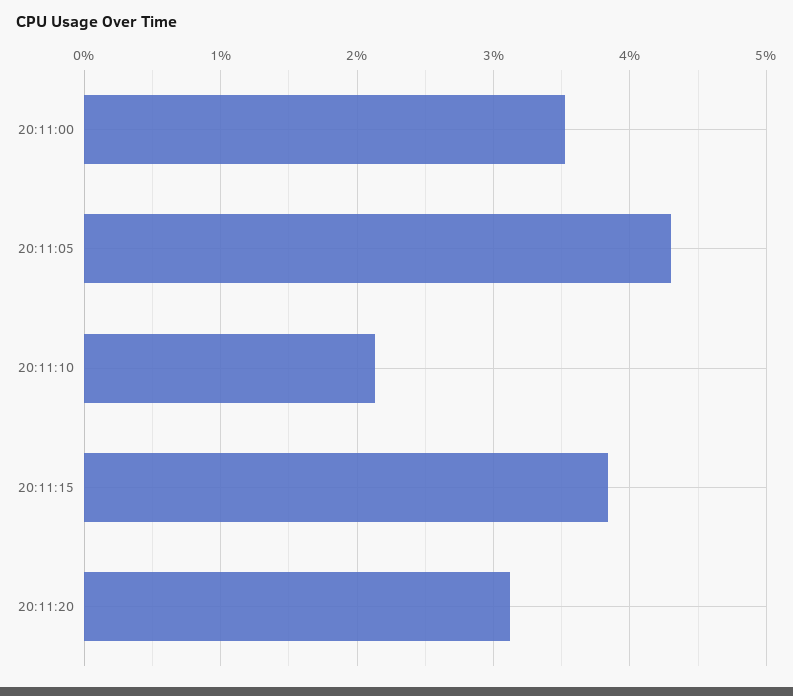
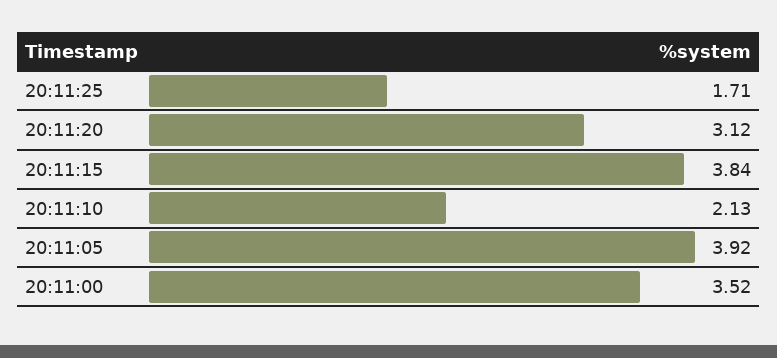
20:11:05: 4.3 -> 3.92
20:11:25: none -> 1.71

